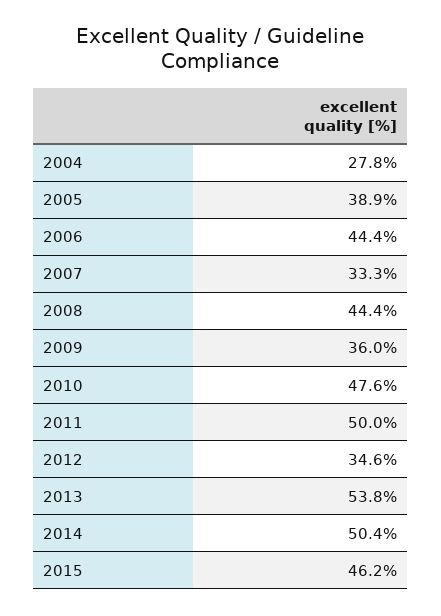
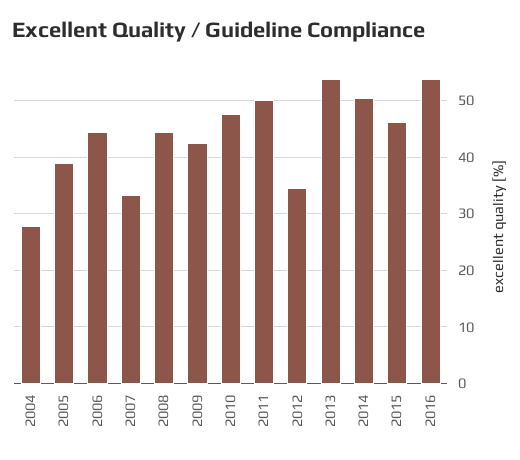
2009: 36 -> 42
2016: none -> 54

